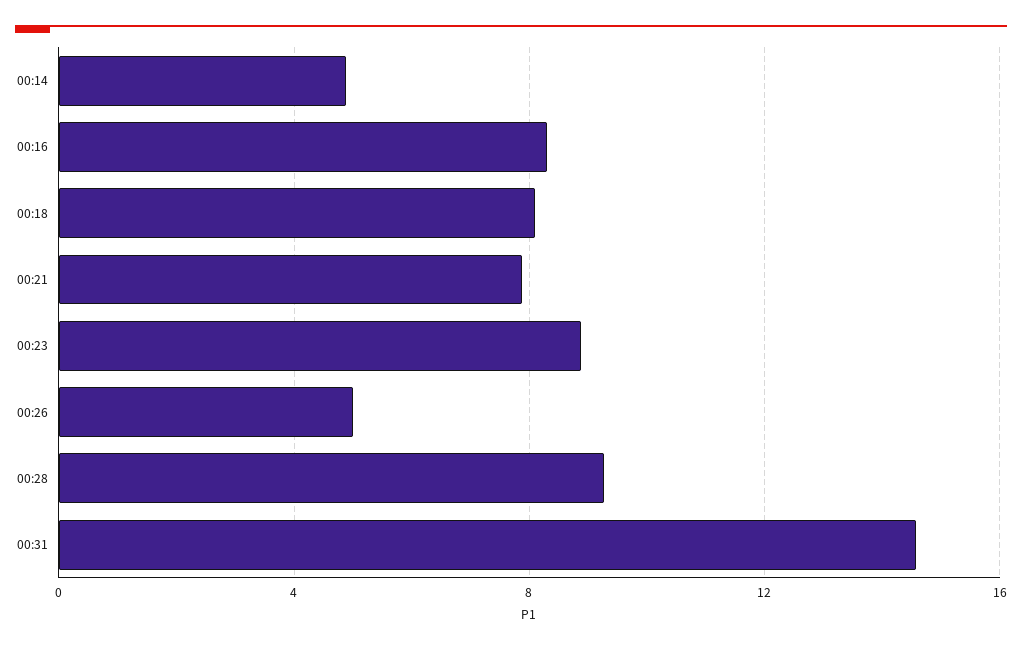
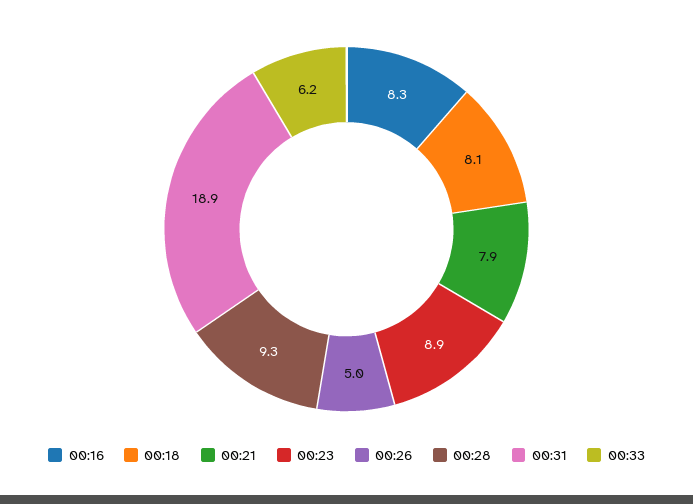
00:14: 5 -> none
00:31: 14.5 -> 18.9
00:33: none -> 6.2

